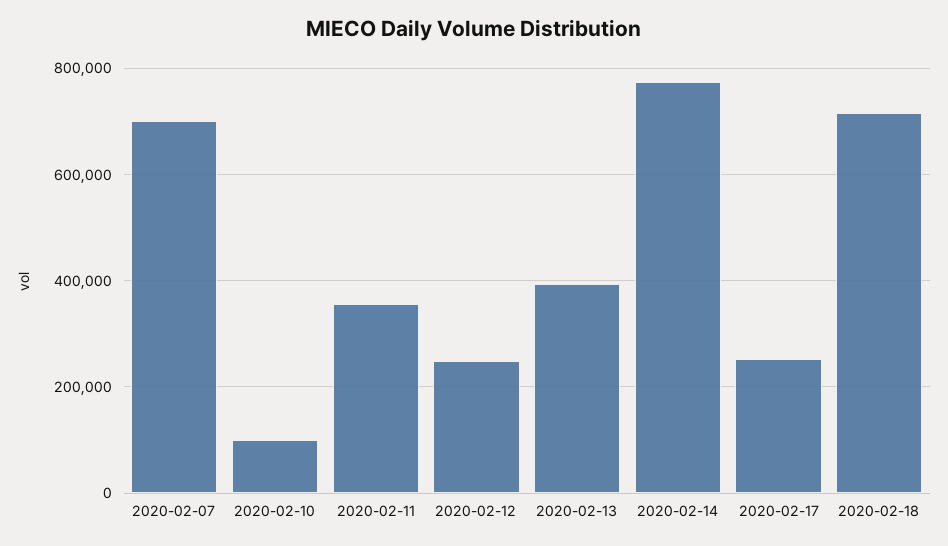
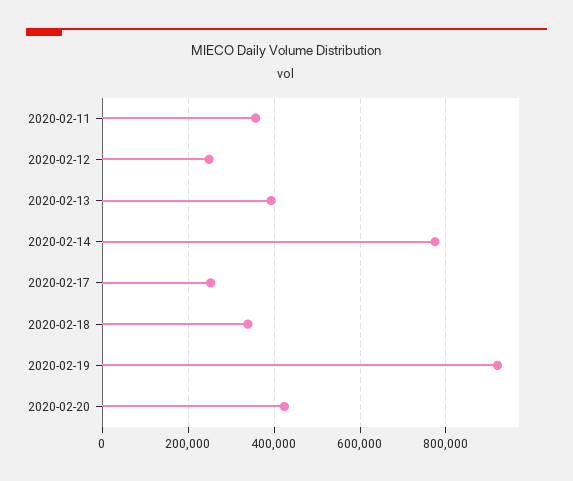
2020-02-07: 700000 -> none
2020-02-10: 100000 -> none
2020-02-18: 720000 -> 340000
2020-02-19: none -> 920000
2020-02-20: none -> 420000

